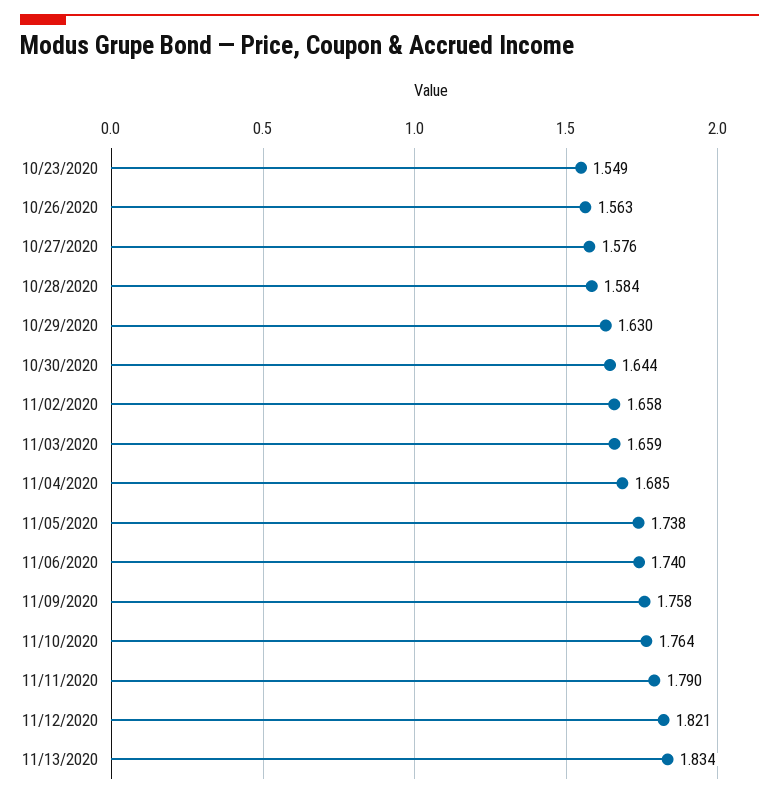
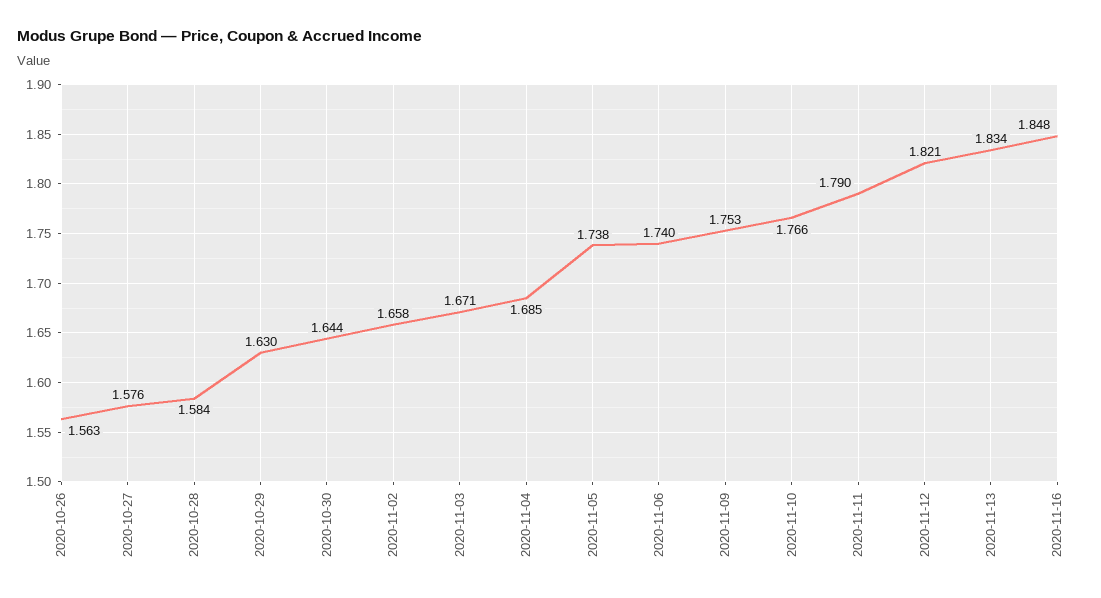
10/23/2020: 1.549 -> none
11/03/2020: 1.659 -> 1.671
11/09/2020: 1.758 -> 1.753
11/10/2020: 1.764 -> 1.766
2020-11-16: none -> 1.848

